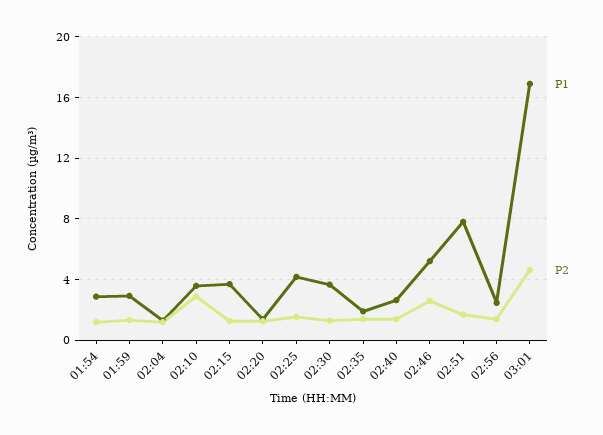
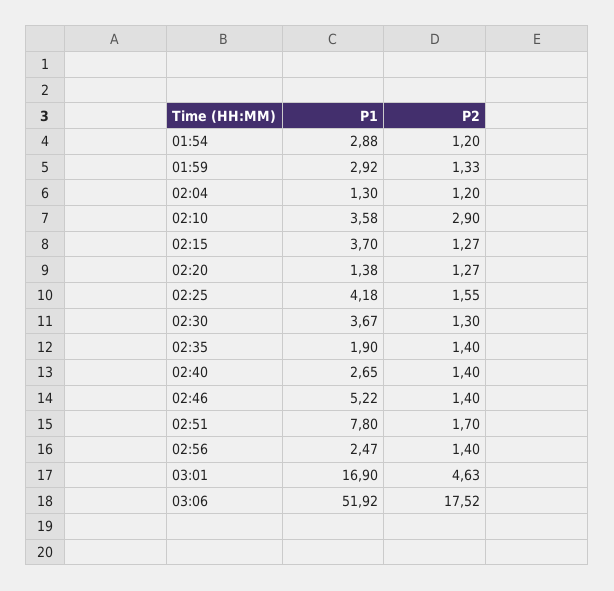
P2, 02:46: 2.5 -> 1.4
P1, 03:06: none -> 51.92
P2, 03:06: none -> 17.52

